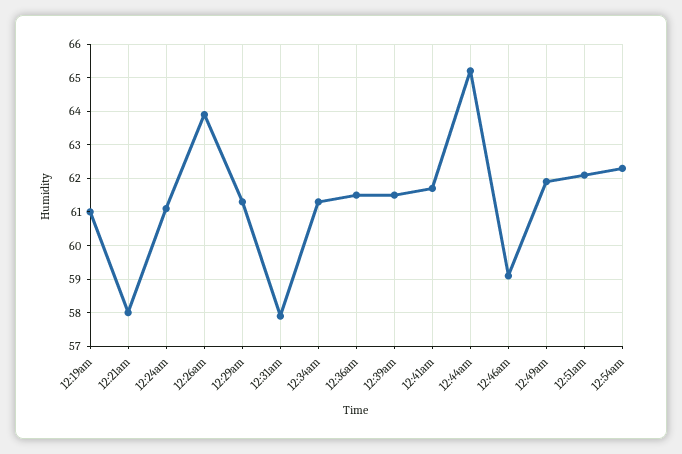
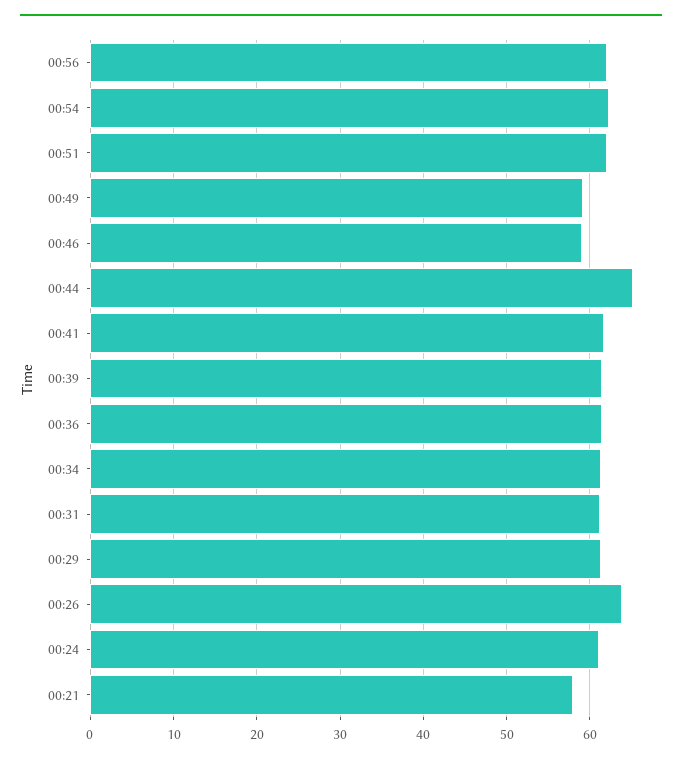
12:19am: 61 -> none
12:31am: 58 -> 61
12:49am: 62 -> 59
00:56: none -> 62

